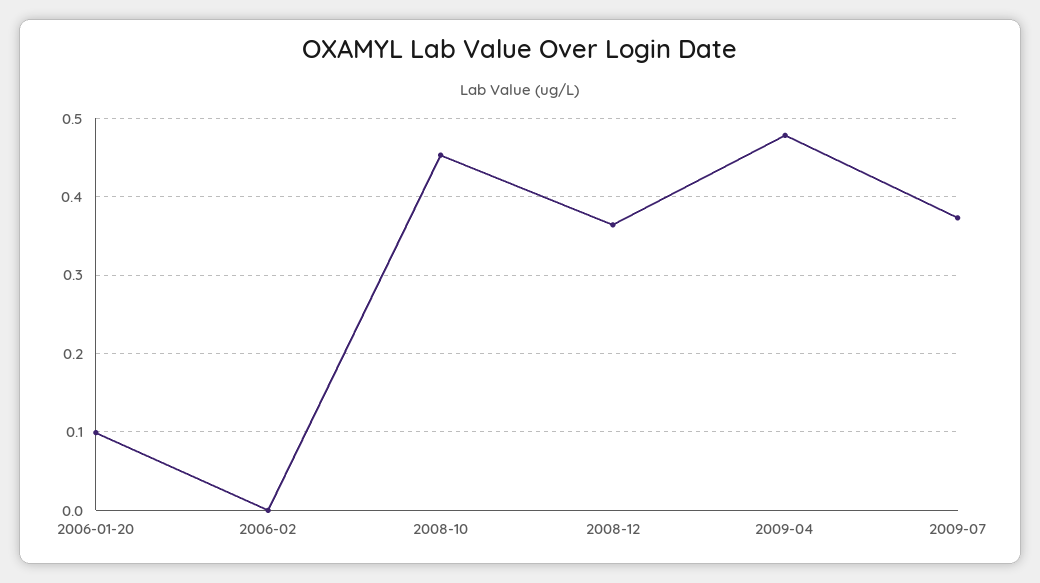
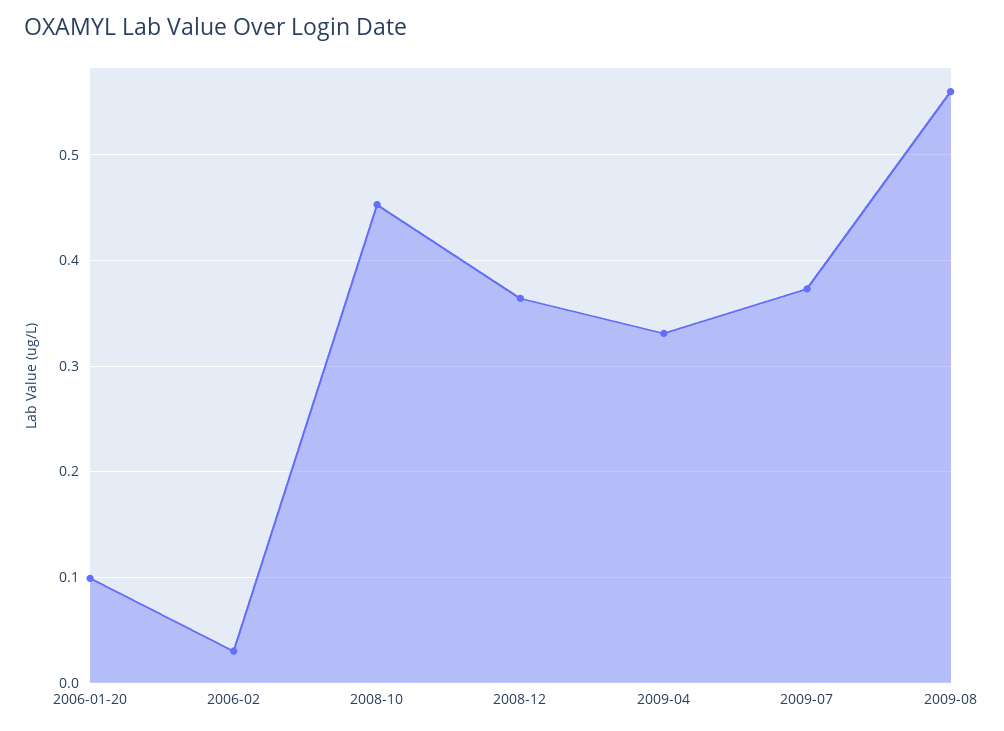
2006-02: 0 -> 0.03
2009-04: 0.48 -> 0.33
2009-08: none -> 0.56

